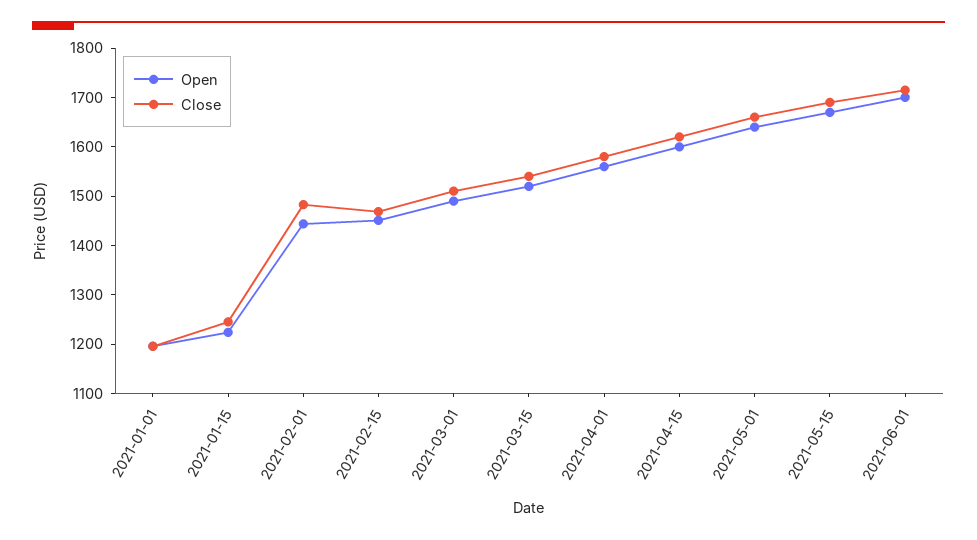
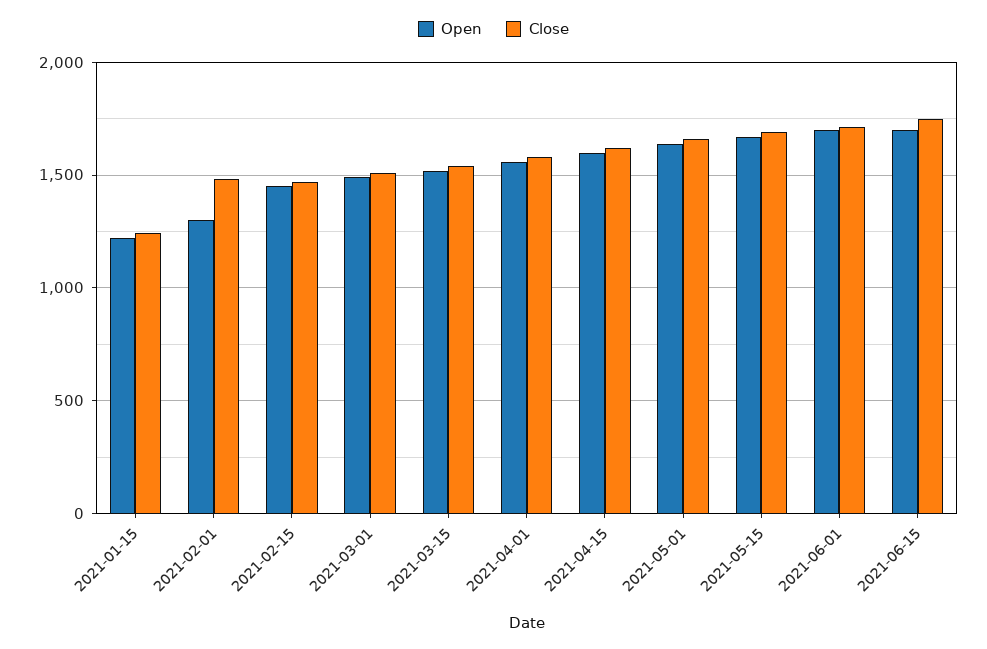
Open, 2021-01-01: 1200 -> none
Close, 2021-01-01: 1200 -> none
Open, 2021-02-01: 1440 -> 1300
Open, 2021-06-15: none -> 1700
Close, 2021-06-15: none -> 1750

